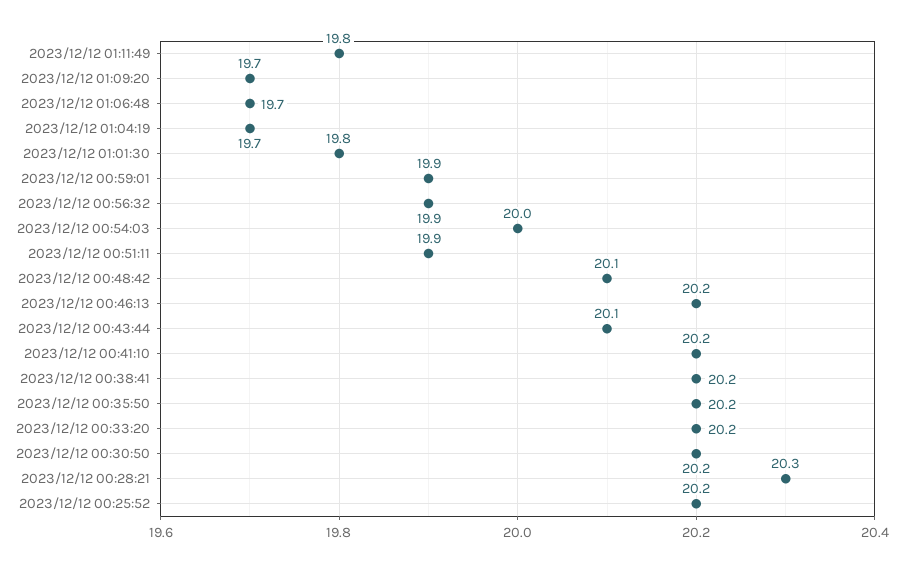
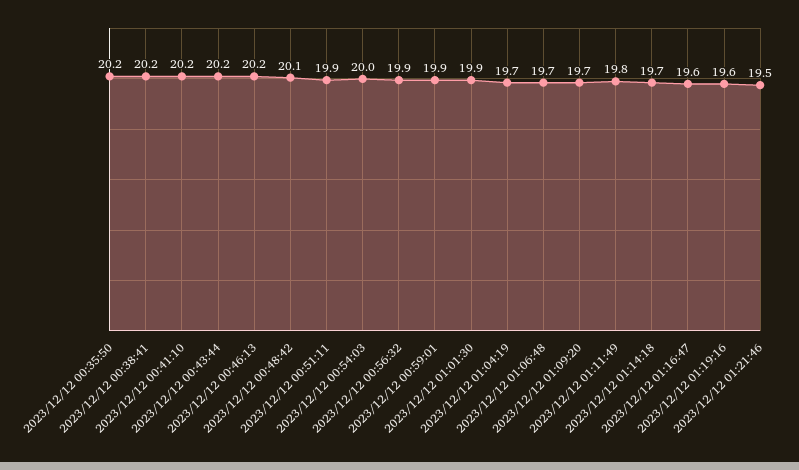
2023/12/12 01:01:30: 19.8 -> 19.9
2023/12/12 00:43:44: 20.1 -> 20.2
2023/12/12 00:33:20: 20.2 -> none
2023/12/12 00:30:50: 20.2 -> none
2023/12/12 00:28:21: 20.3 -> none
2023/12/12 00:25:52: 20.2 -> none
2023/12/12 01:14:18: none -> 19.7
2023/12/12 01:16:47: none -> 19.6
2023/12/12 01:19:16: none -> 19.6
2023/12/12 01:21:46: none -> 19.5

